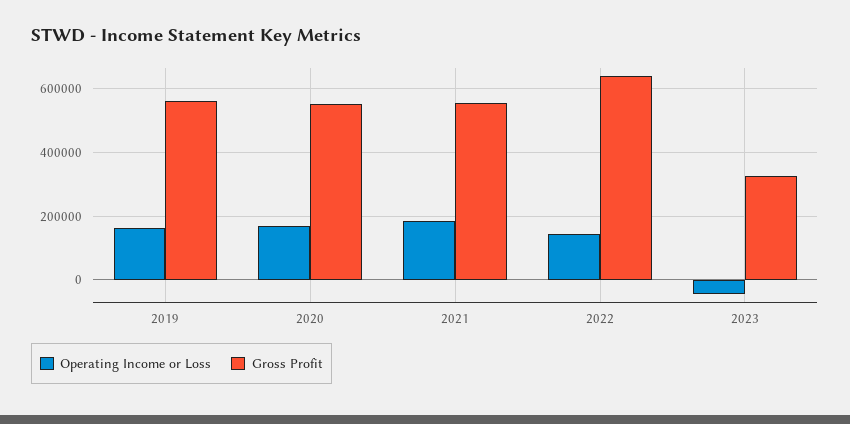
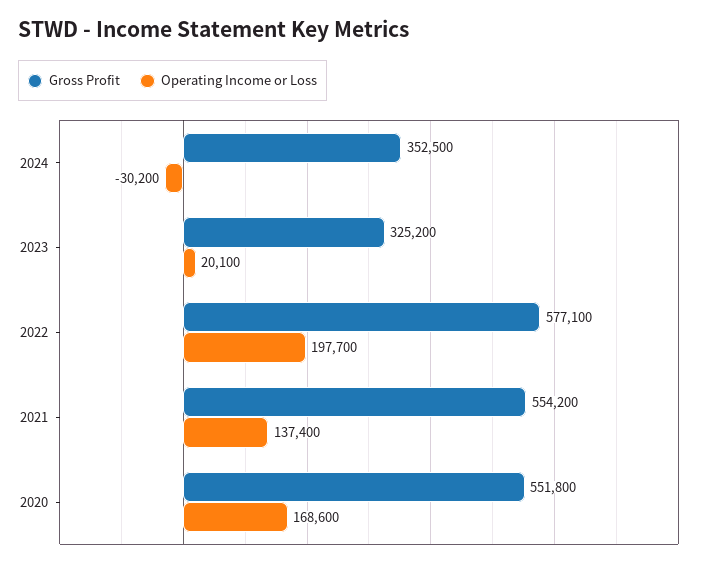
Operating Income or Loss, 2019: 160000 -> none
Gross Profit, 2019: 560000 -> none
Operating Income or Loss, 2021: 180000 -> 137400
Operating Income or Loss, 2022: 140000 -> 197700
Gross Profit, 2022: 640000 -> 577100
Operating Income or Loss, 2023: -40000 -> 20100
Gross Profit, 2024: none -> 352500
Operating Income or Loss, 2024: none -> -30200

